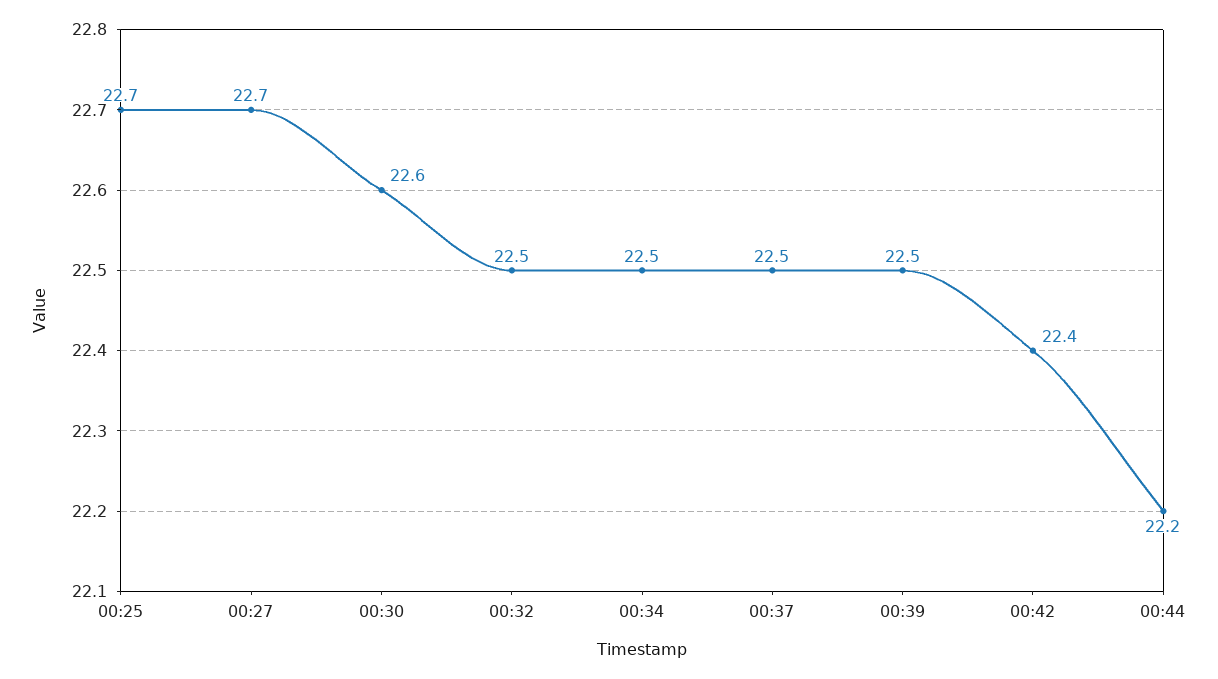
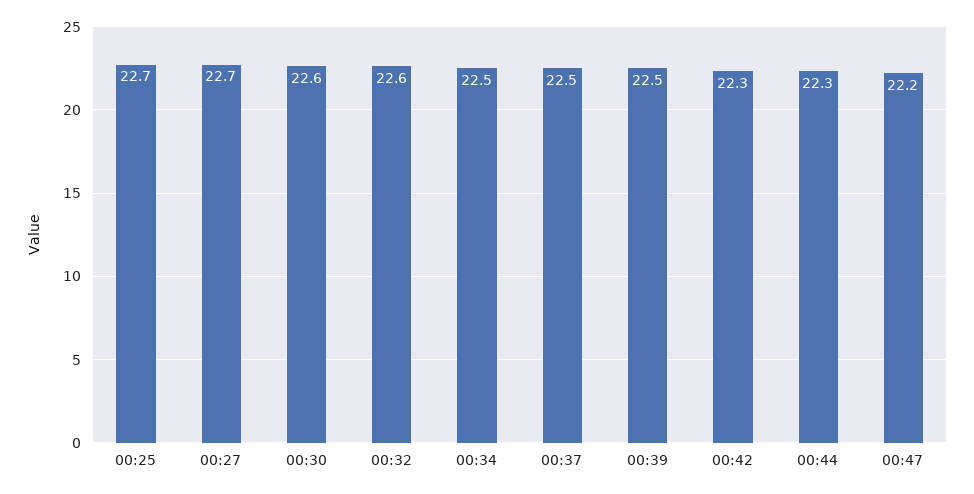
00:32: 22.5 -> 22.6
00:42: 22.4 -> 22.3
00:44: 22.2 -> 22.3
00:47: none -> 22.2

